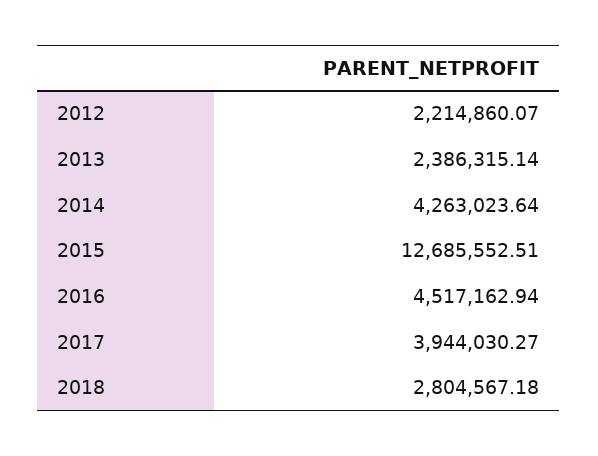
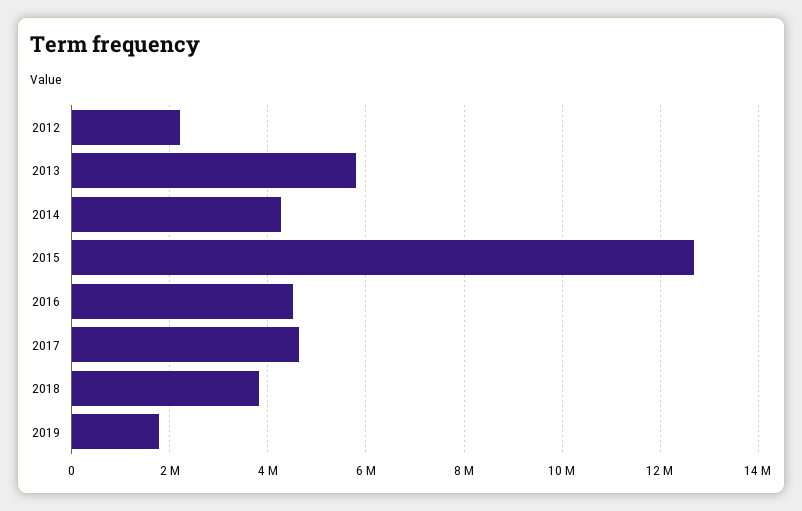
2013: 2386315.14 -> 5800000
2017: 3944030.27 -> 4600000
2018: 2804567.18 -> 3800000
2019: none -> 1800000

